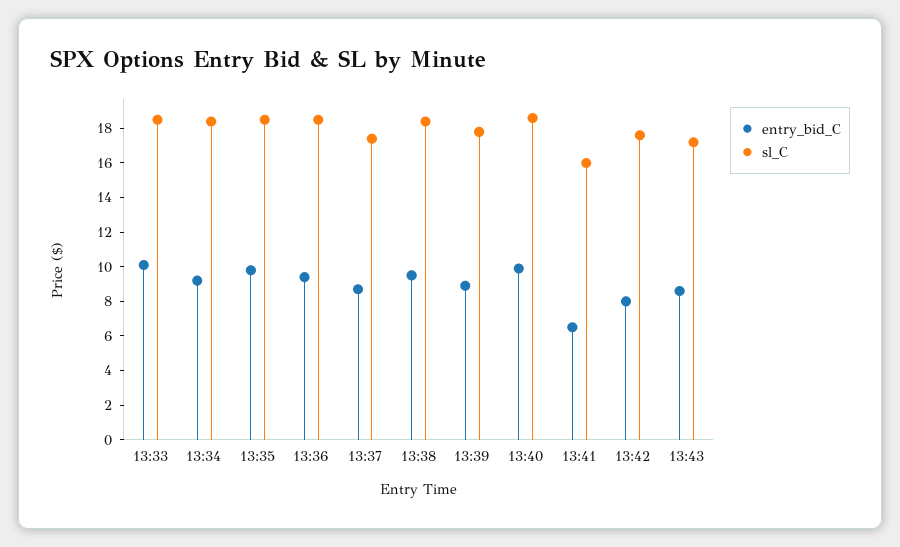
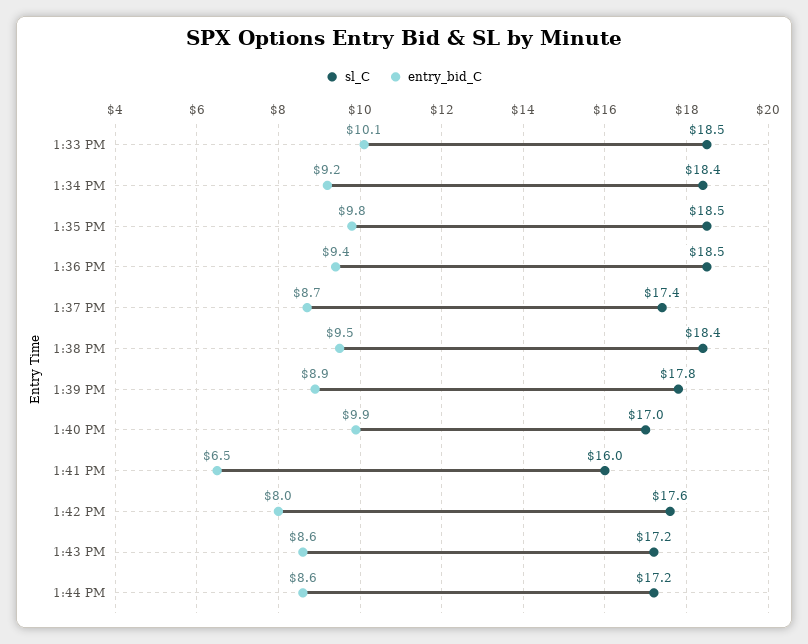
sl_C, 13:40: 18.5 -> 17
sl_C, 1:44 PM: none -> 17.2
entry_bid_C, 1:44 PM: none -> 8.6

